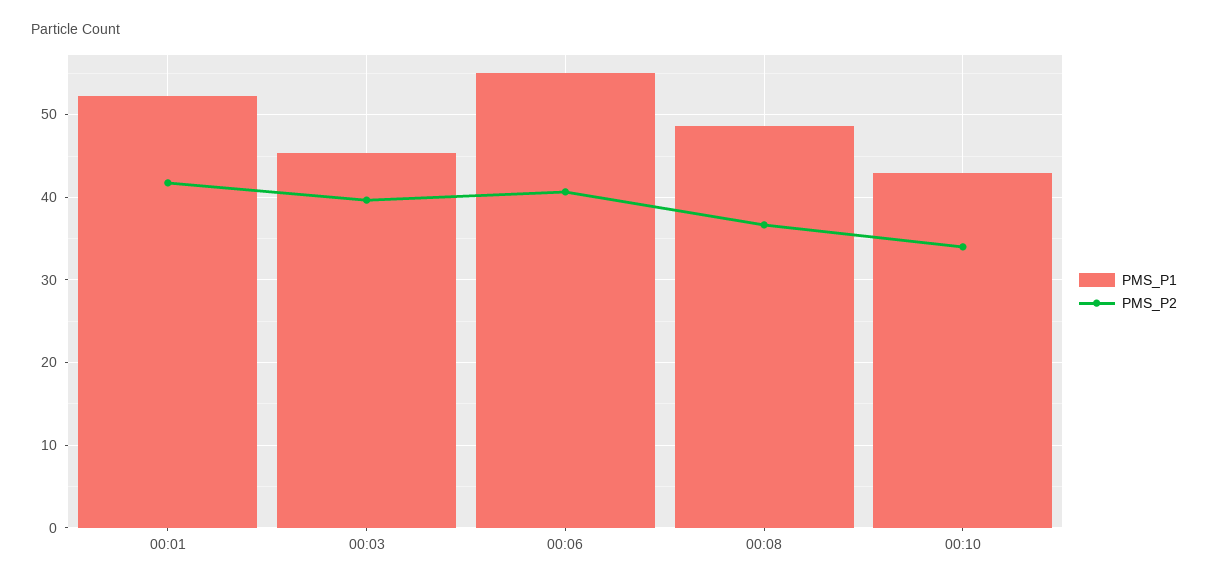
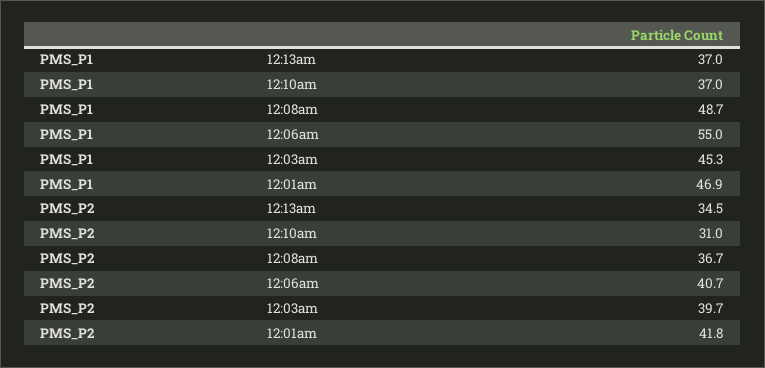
PMS_P1, 00:01: 52 -> 46.9
PMS_P1, 00:10: 43 -> 37
PMS_P2, 00:10: 34 -> 31
PMS_P1, 12:13am: none -> 37
PMS_P2, 12:13am: none -> 34.5

